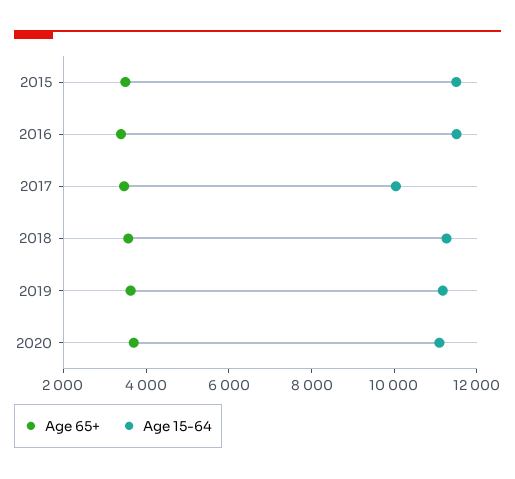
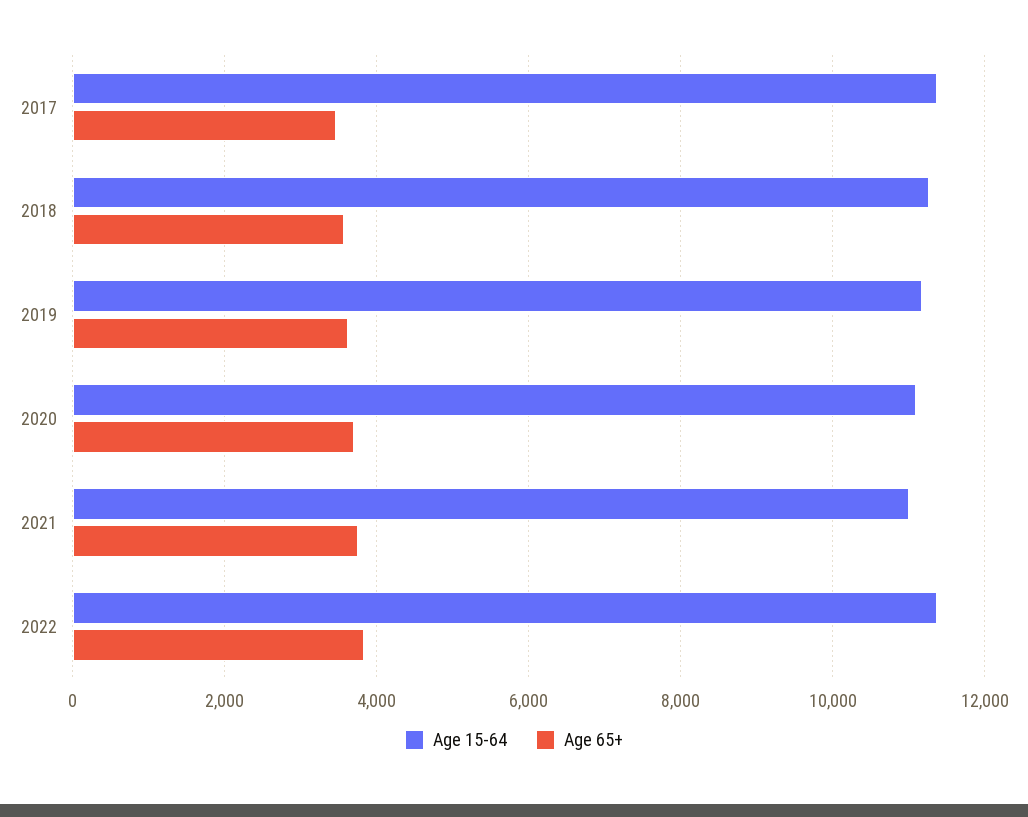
Age 65+, 2015: 3500 -> none
Age 15-64, 2015: 11500 -> none
Age 65+, 2016: 3500 -> none
Age 15-64, 2016: 11500 -> none
Age 15-64, 2017: 10000 -> 11400
Age 15-64, 2021: none -> 11000
Age 65+, 2021: none -> 3800
Age 15-64, 2022: none -> 11400
Age 65+, 2022: none -> 3800

